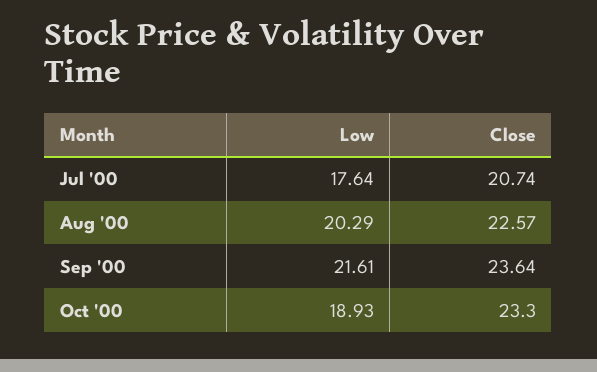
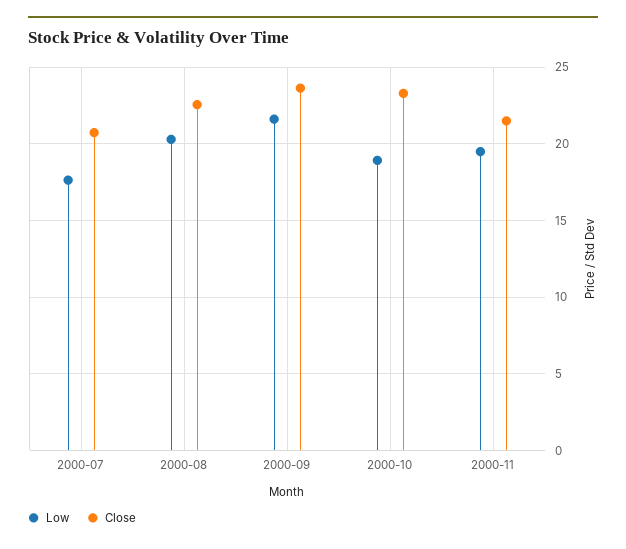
Low, 2000-11: none -> 19.5
Close, 2000-11: none -> 21.5

